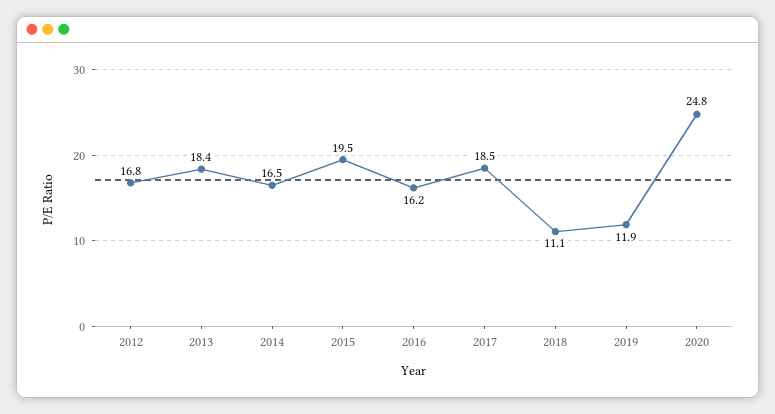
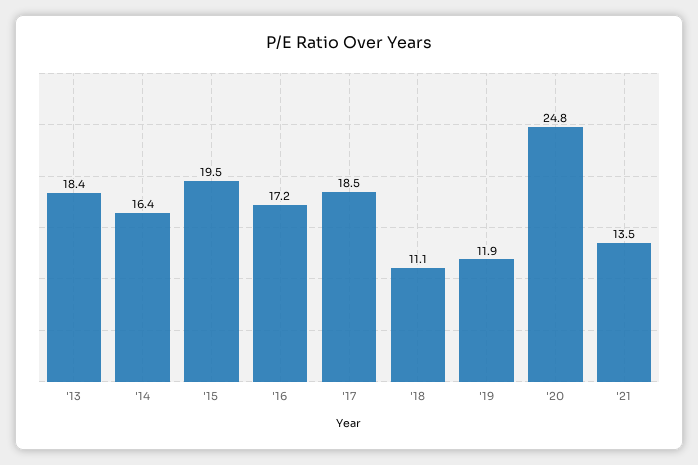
2012: 16.8 -> none
2014: 16.5 -> 16.4
2016: 16.2 -> 17.2
'21: none -> 13.5

